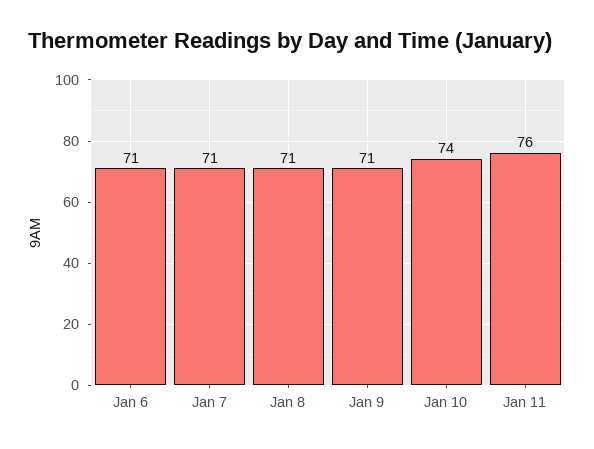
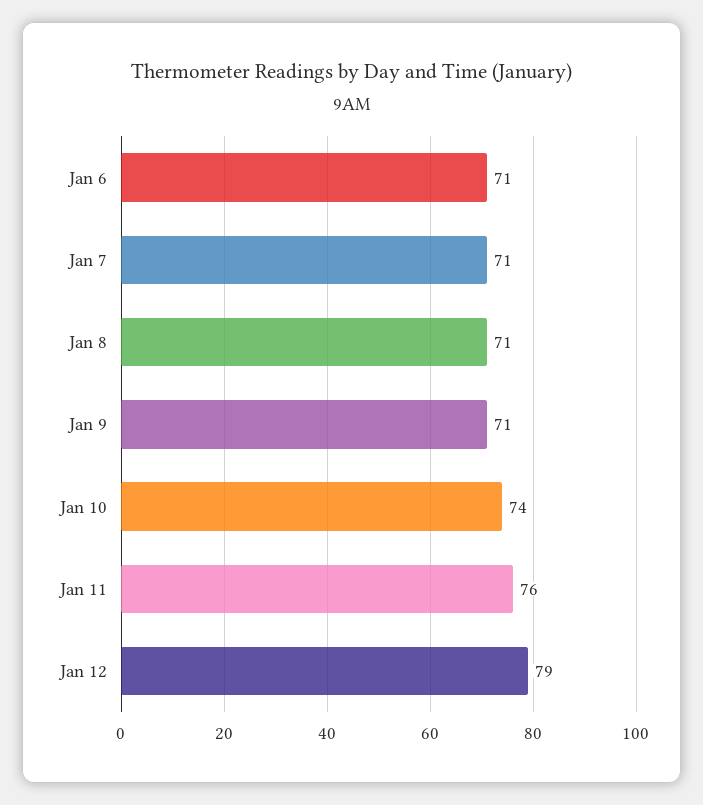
Jan 12: none -> 79

